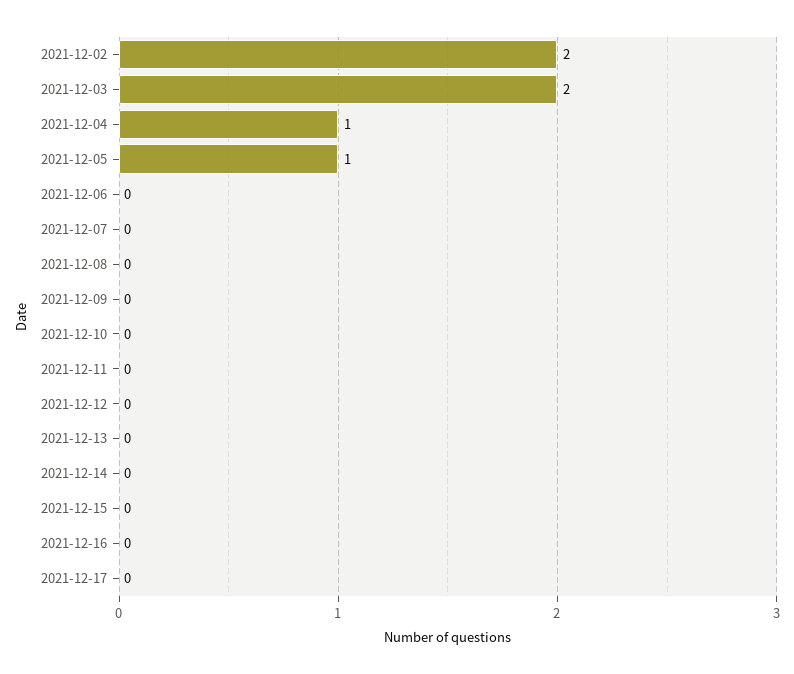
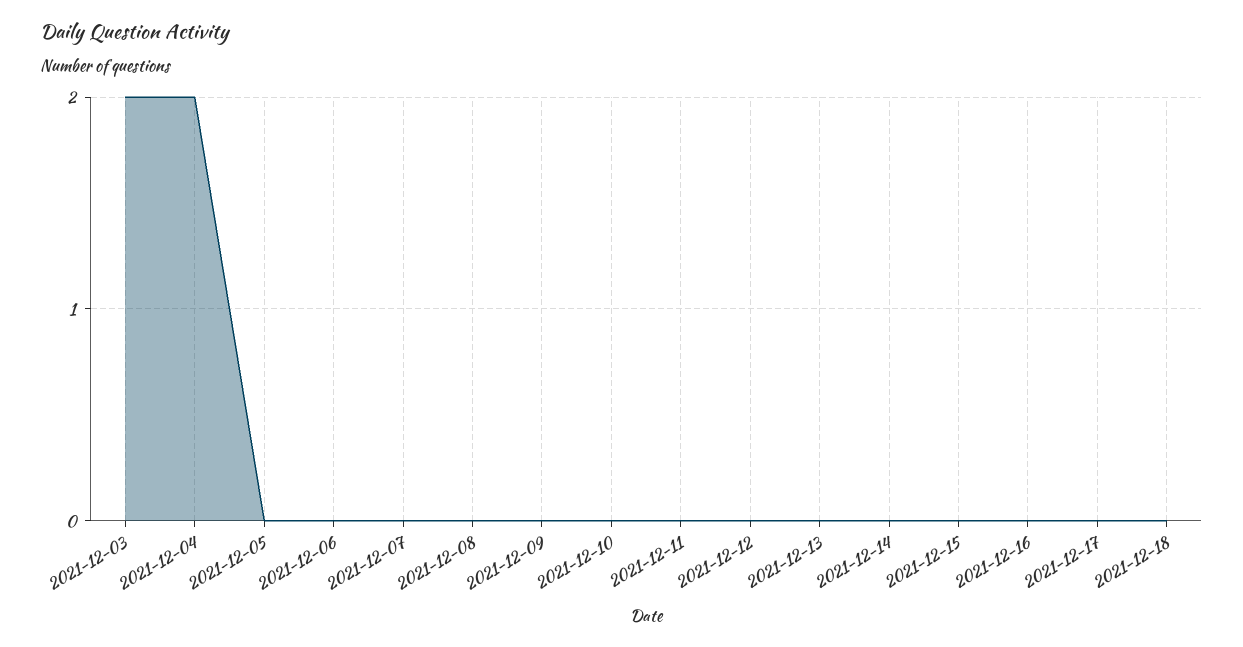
2021-12-02: 2 -> none
2021-12-04: 1 -> 2
2021-12-05: 1 -> 0
2021-12-18: none -> 0

